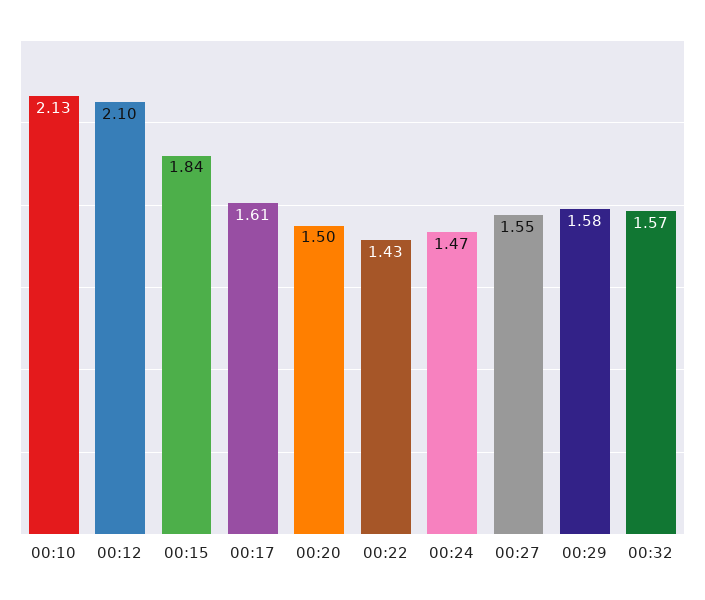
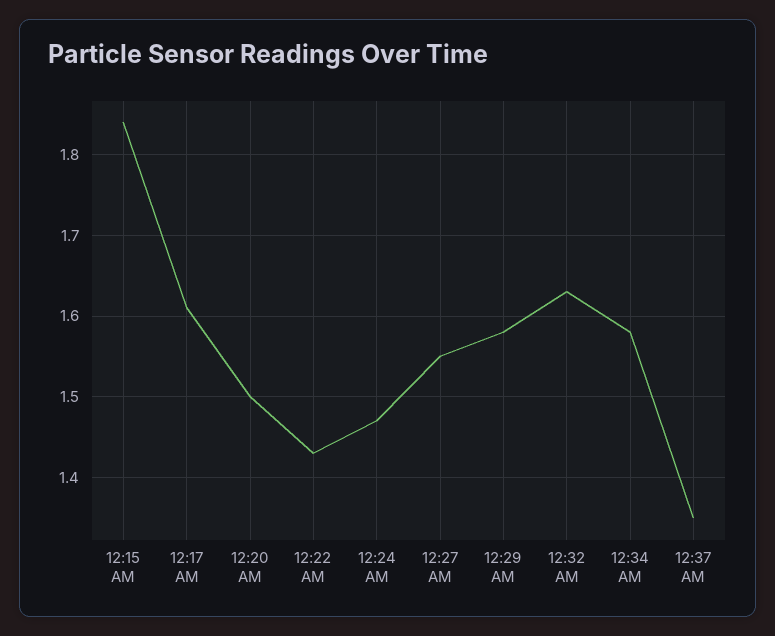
00:10: 2.13 -> none
00:12: 2.1 -> none
00:32: 1.57 -> 1.63
12:34 AM: none -> 1.58
12:37 AM: none -> 1.35

